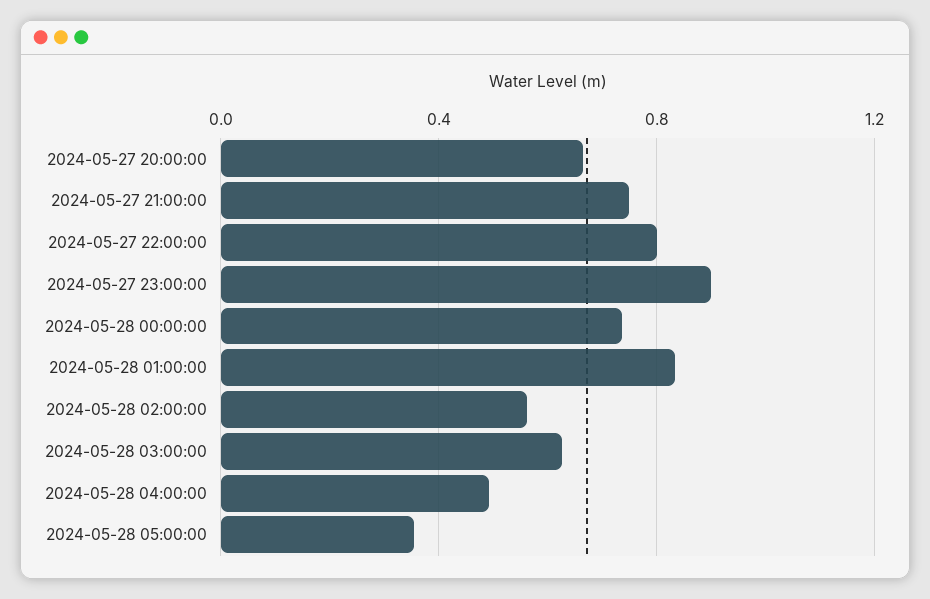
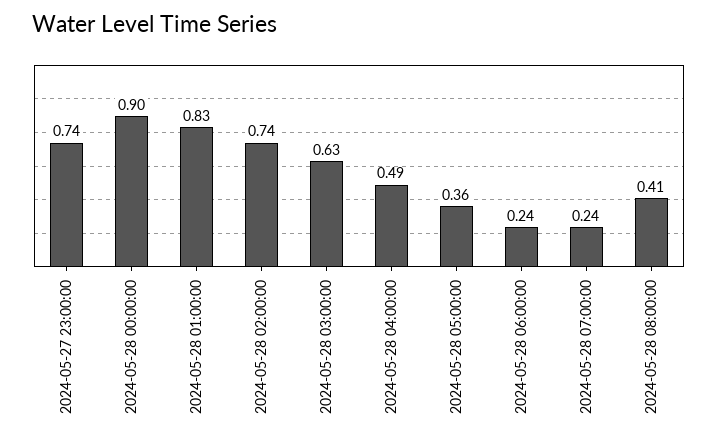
2024-05-27 20:00:00: 0.65 -> none
2024-05-27 21:00:00: 0.75 -> none
2024-05-27 22:00:00: 0.8 -> none
2024-05-27 23:00:00: 0.9 -> 0.74
2024-05-28 00:00:00: 0.75 -> 0.9
2024-05-28 02:00:00: 0.55 -> 0.74
2024-05-28 06:00:00: none -> 0.24
2024-05-28 07:00:00: none -> 0.24
2024-05-28 08:00:00: none -> 0.41

